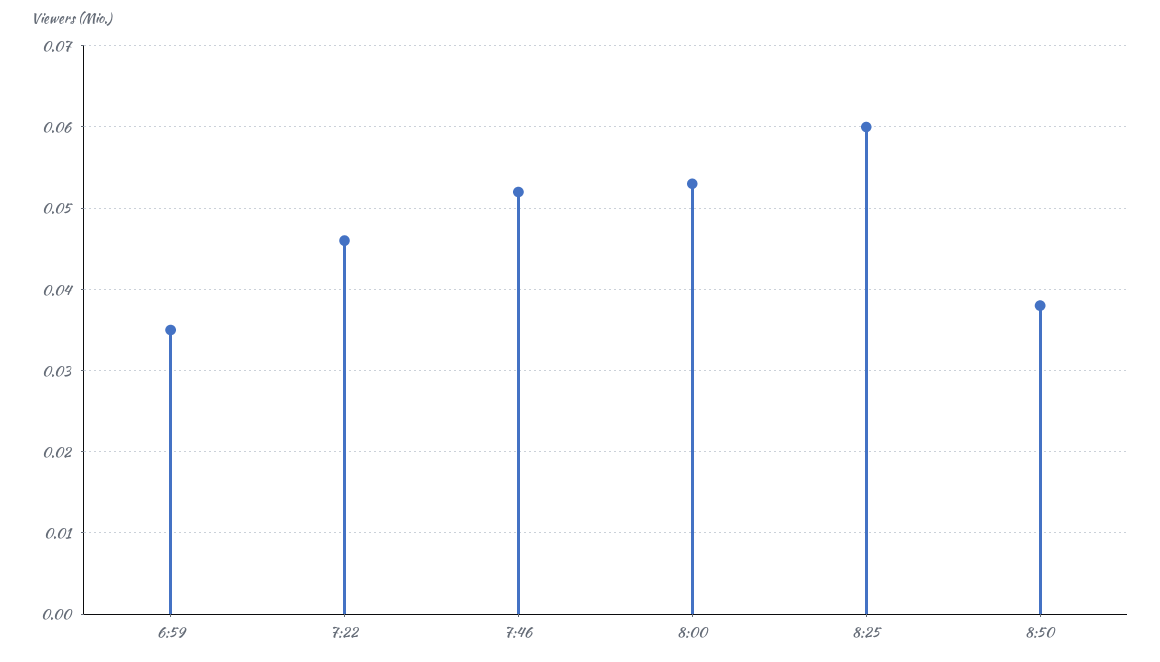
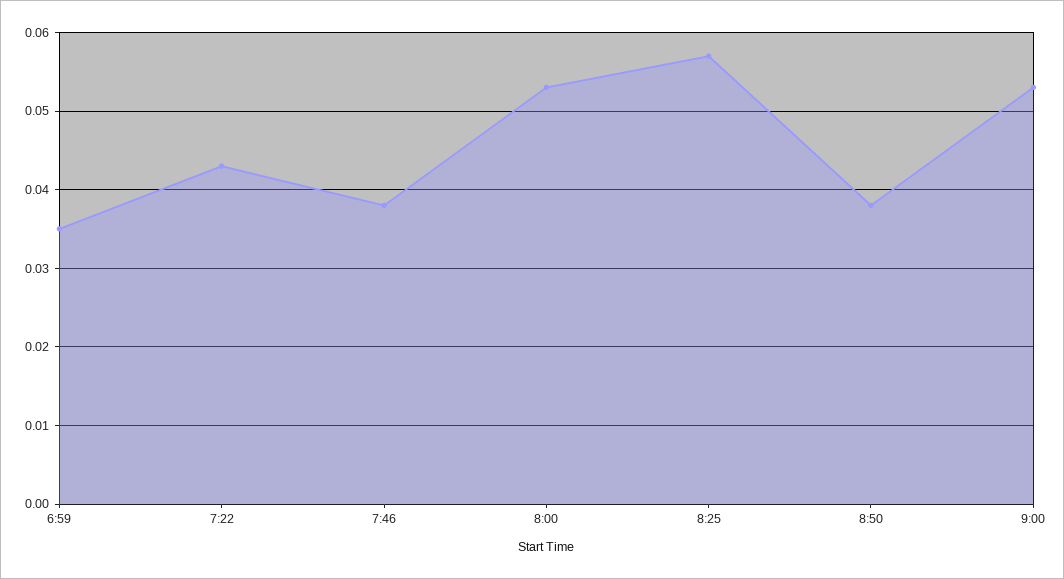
7:22: 0.046 -> 0.043
7:46: 0.052 -> 0.038
8:25: 0.06 -> 0.057
9:00: none -> 0.053

